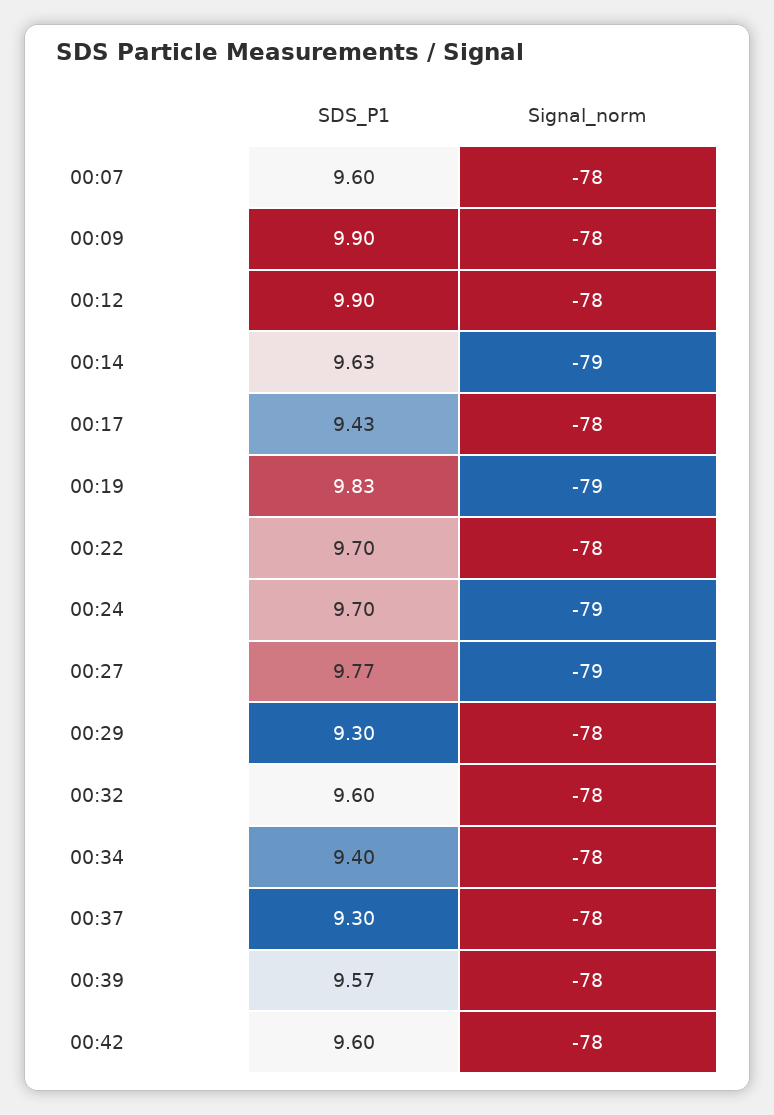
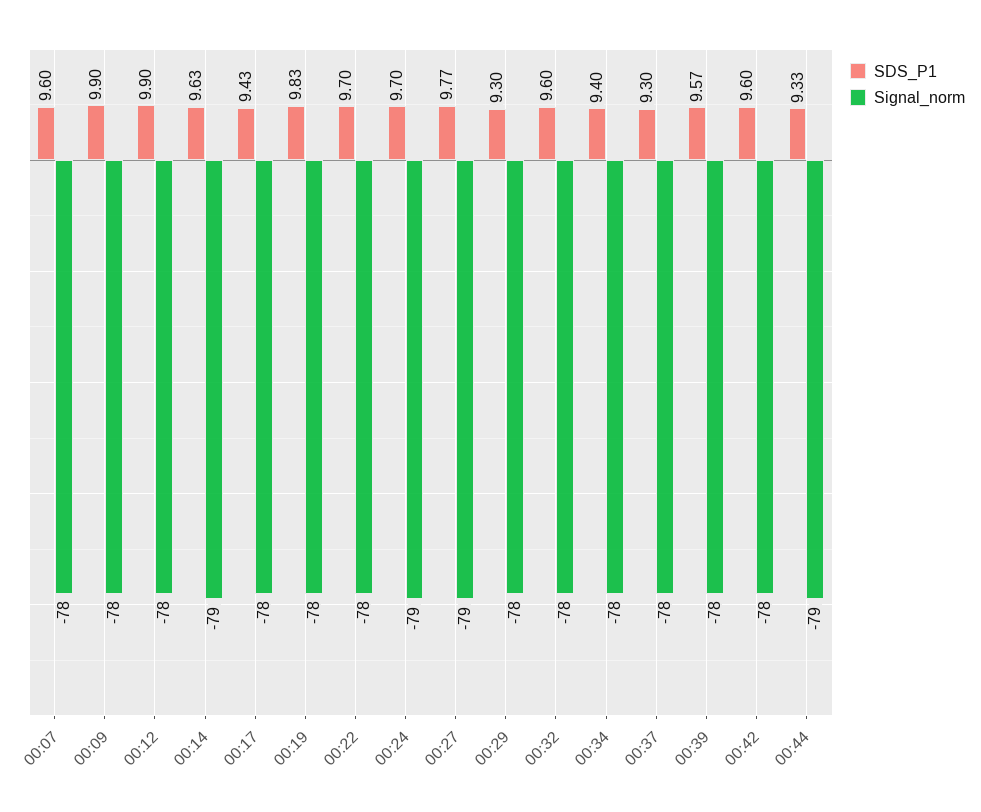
Signal_norm, 00:19: -79 -> -78
SDS_P1, 00:44: none -> 9.33
Signal_norm, 00:44: none -> -79

